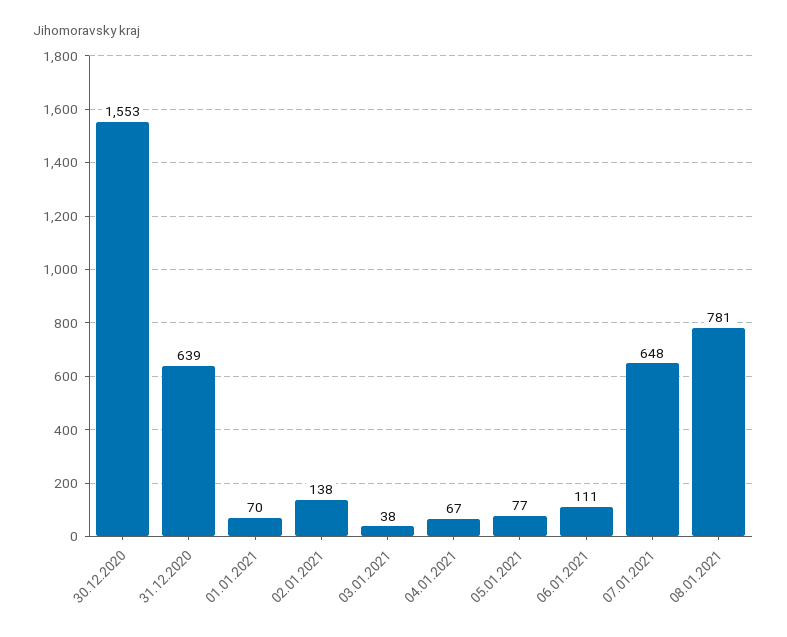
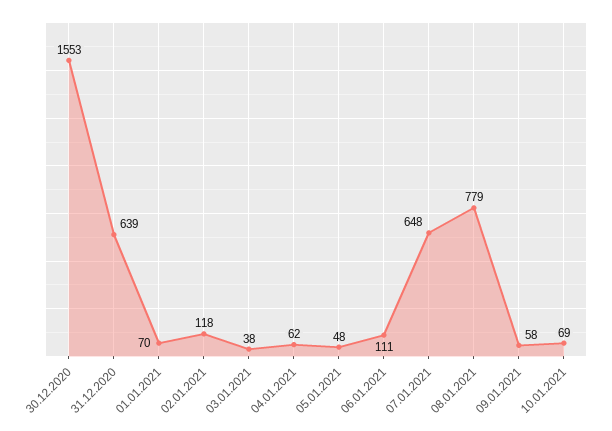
02.01.2021: 138 -> 118
04.01.2021: 67 -> 62
05.01.2021: 77 -> 48
08.01.2021: 781 -> 779
09.01.2021: none -> 58
10.01.2021: none -> 69

